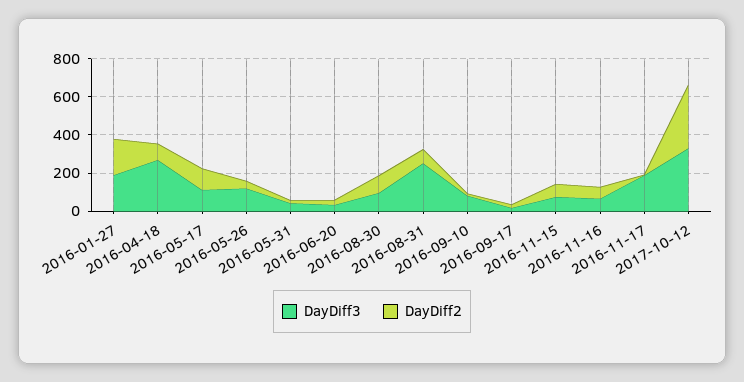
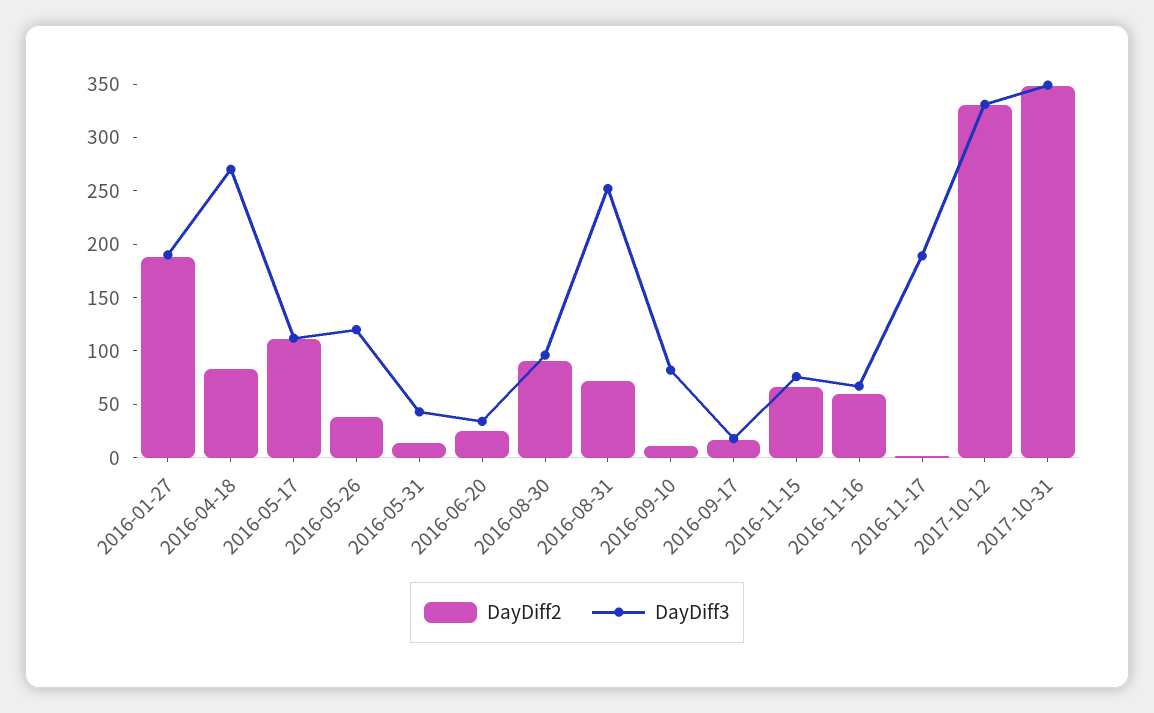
DayDiff2, 2017-10-31: none -> 350
DayDiff3, 2017-10-31: none -> 350

